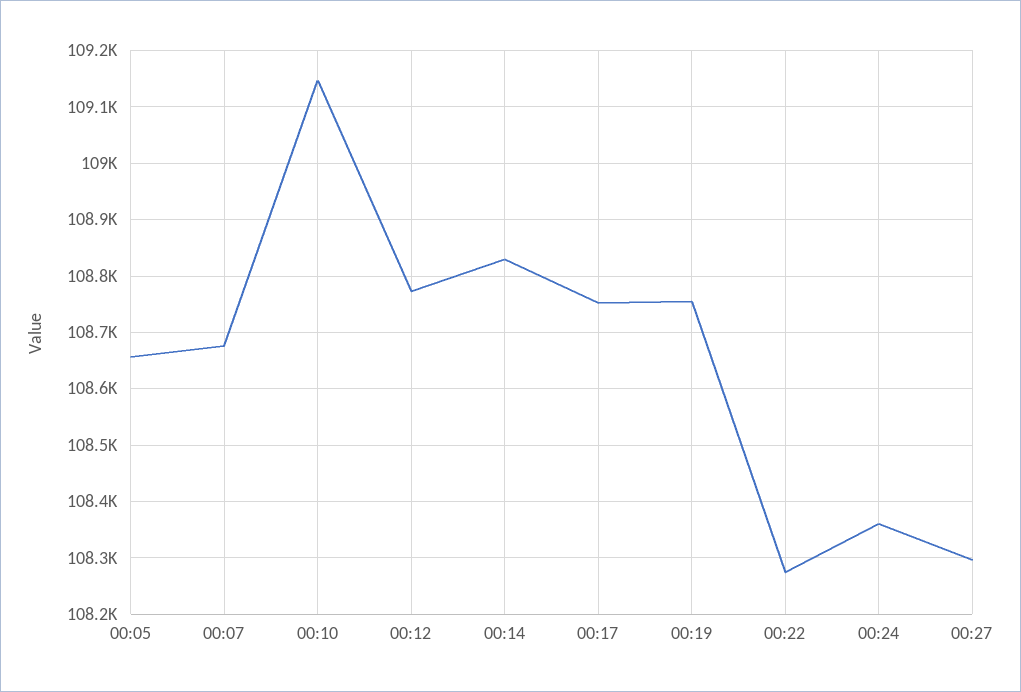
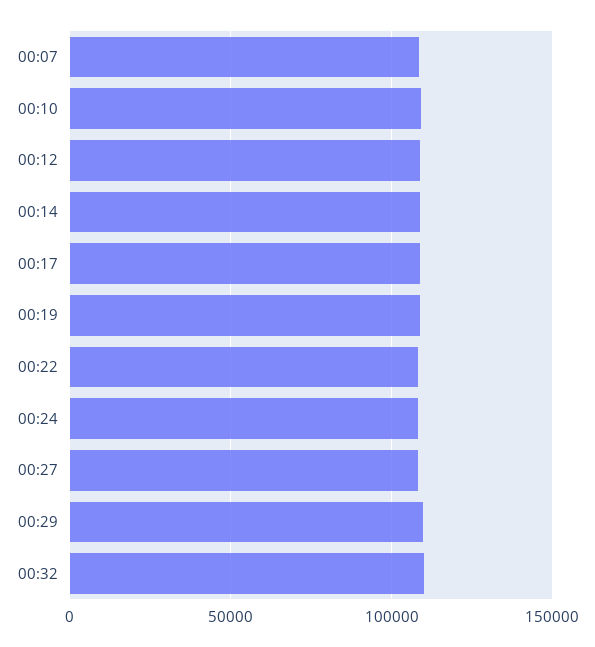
00:05: 108660 -> none
00:29: none -> 110000
00:32: none -> 110000

